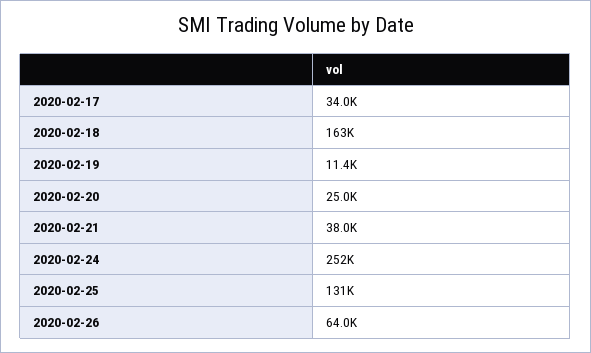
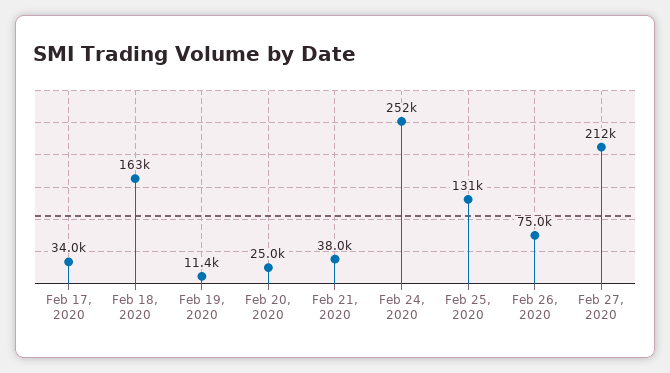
2020-02-26: 64000 -> 75000
Feb 27, 2020: none -> 212000

